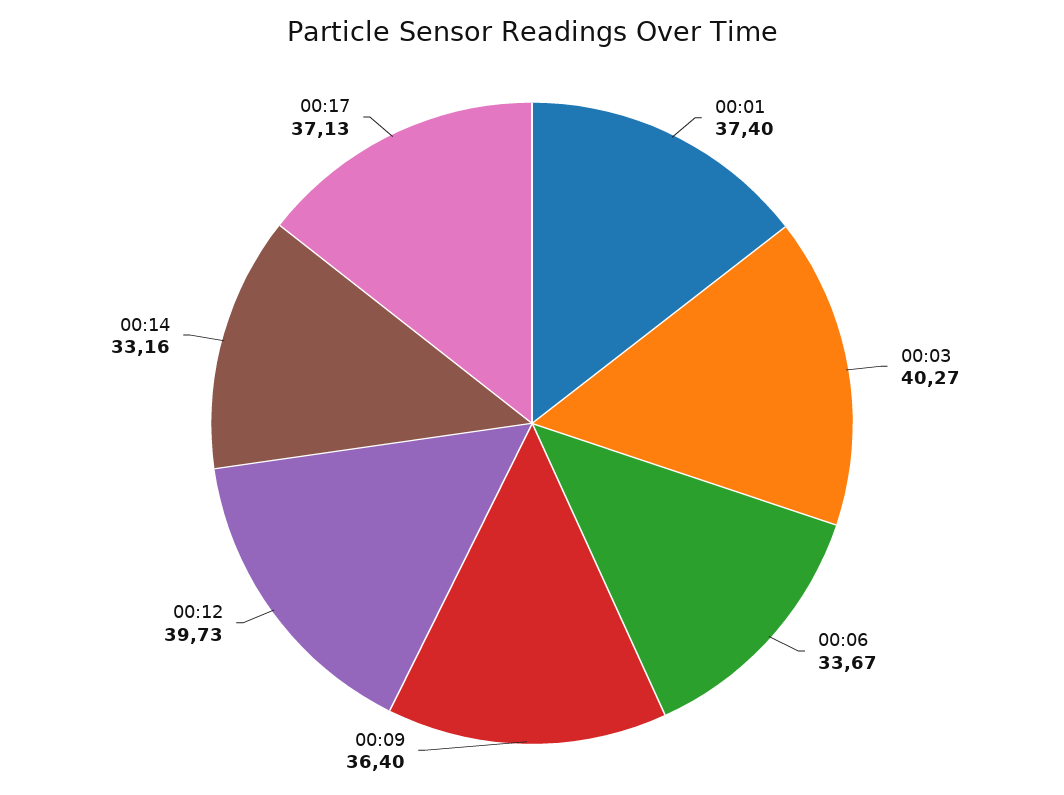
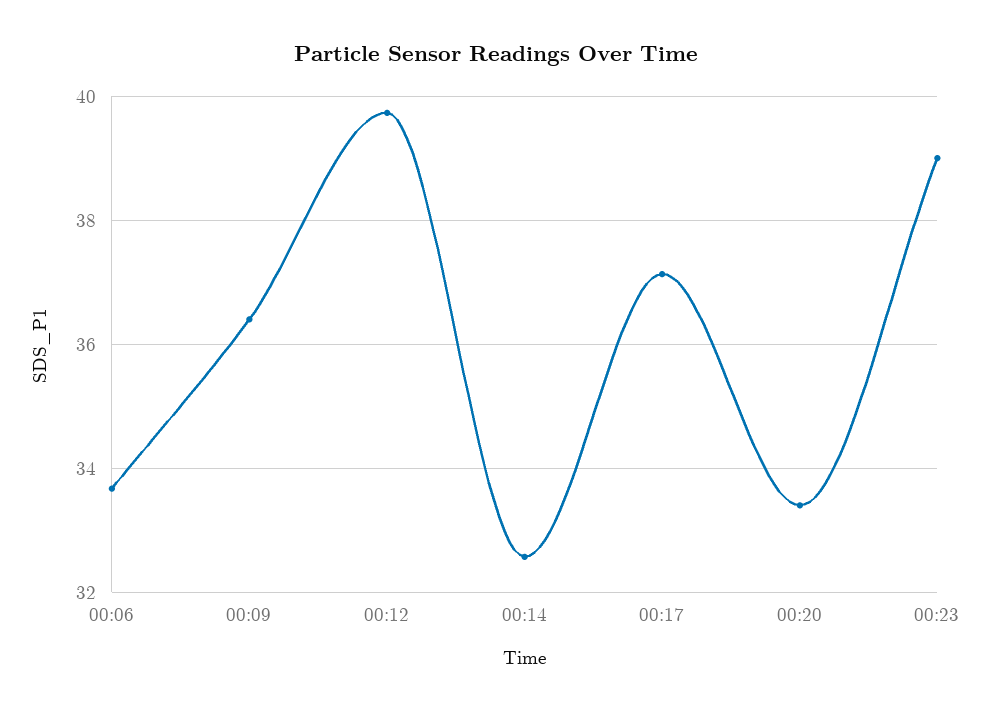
00:01: 37.4 -> none
00:03: 40.27 -> none
00:14: 33.16 -> 32.6
00:20: none -> 33.4
00:23: none -> 39

